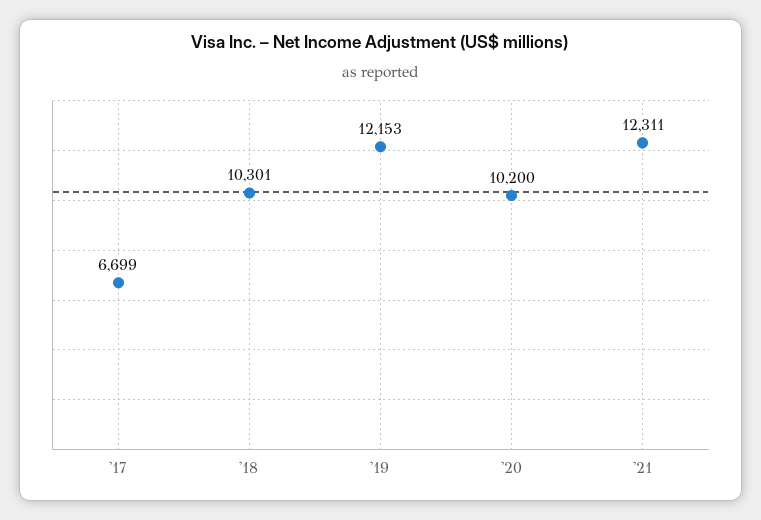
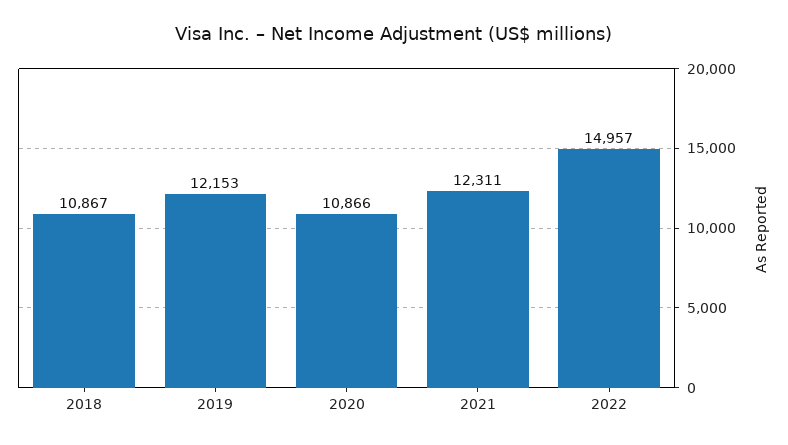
'17: 6699 -> none
'18: 10301 -> 10867
'20: 10200 -> 10866
2022: none -> 14957

